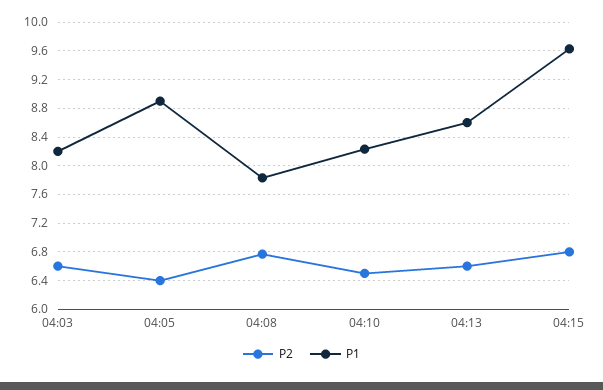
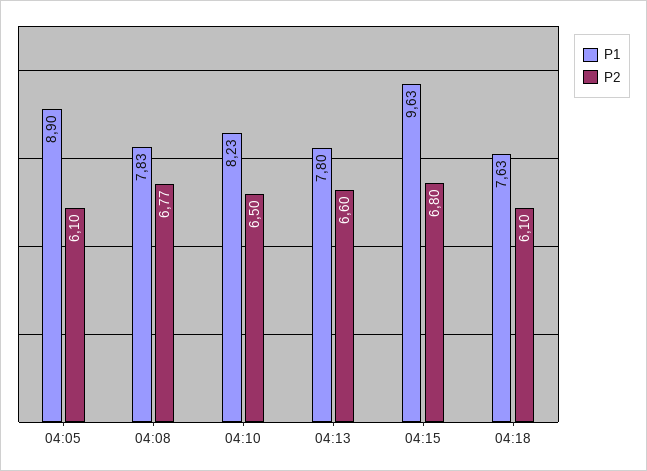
P2, 04:03: 6.6 -> none
P1, 04:03: 8.2 -> none
P2, 04:05: 6.4 -> 6.1
P1, 04:13: 8.6 -> 7.8
P1, 04:18: none -> 7.63
P2, 04:18: none -> 6.1

